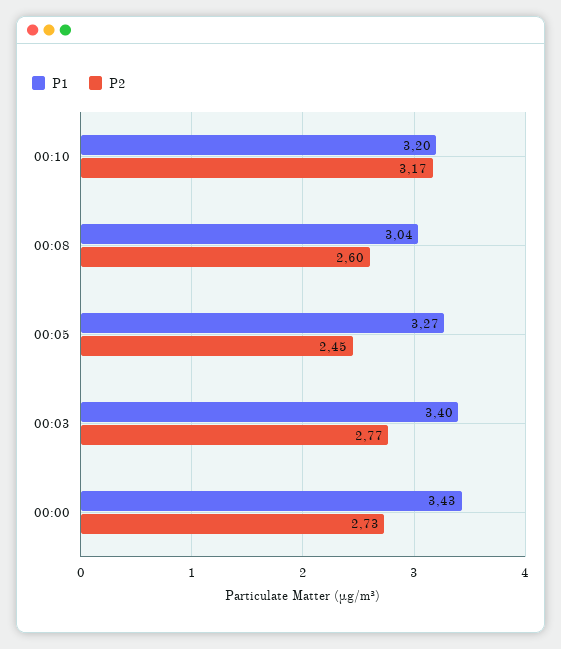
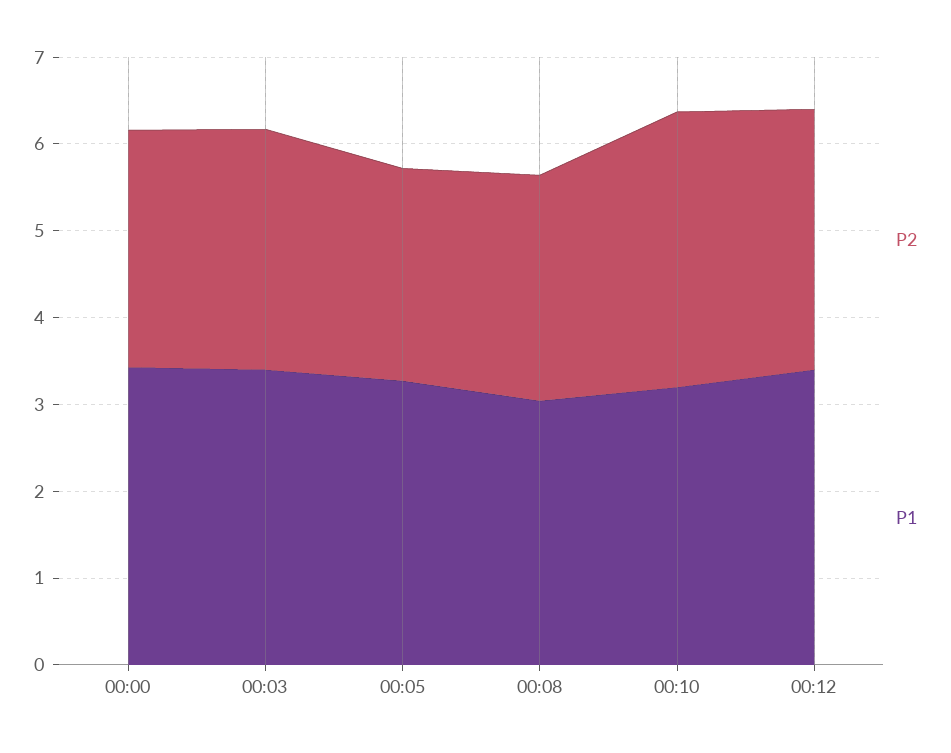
P2, 00:12: none -> 3
P1, 00:12: none -> 3.4

